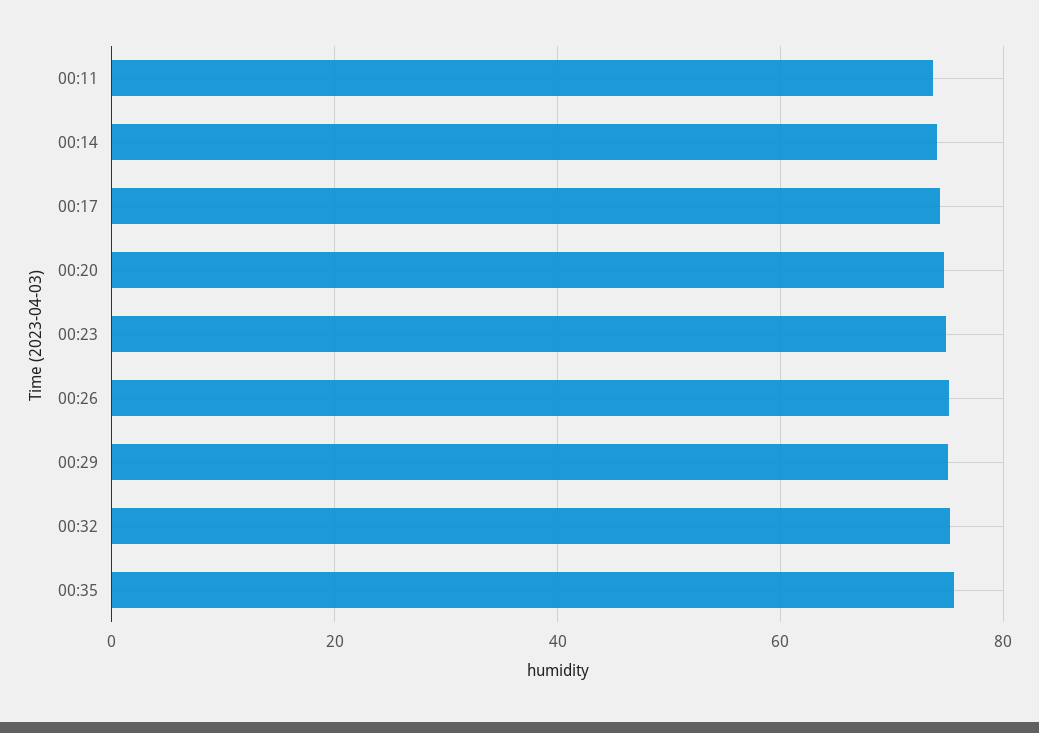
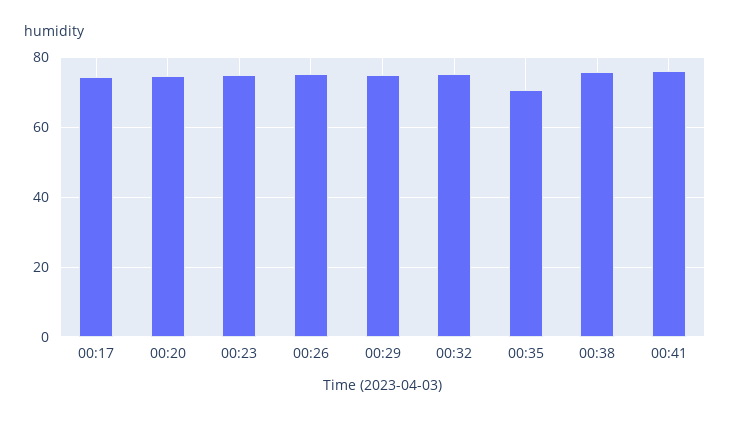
00:11: 74 -> none
00:14: 74 -> none
00:35: 76 -> 70
00:38: none -> 76
00:41: none -> 76

